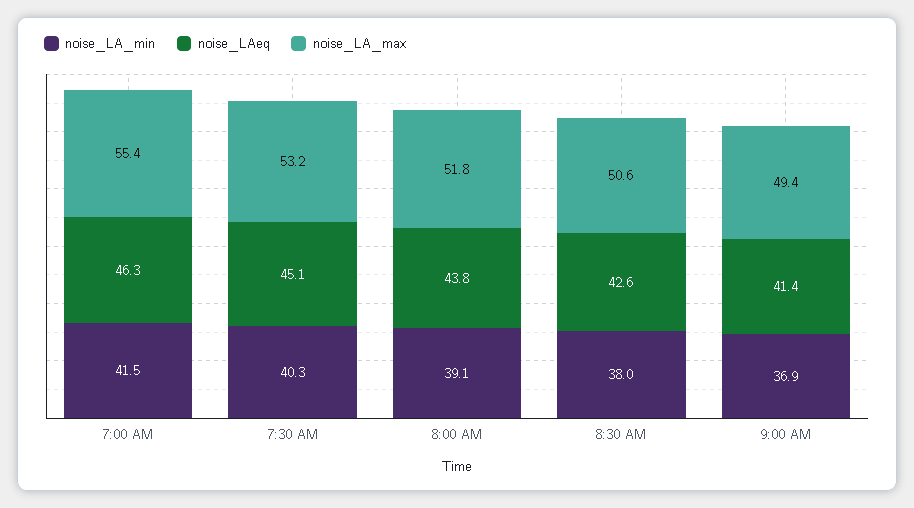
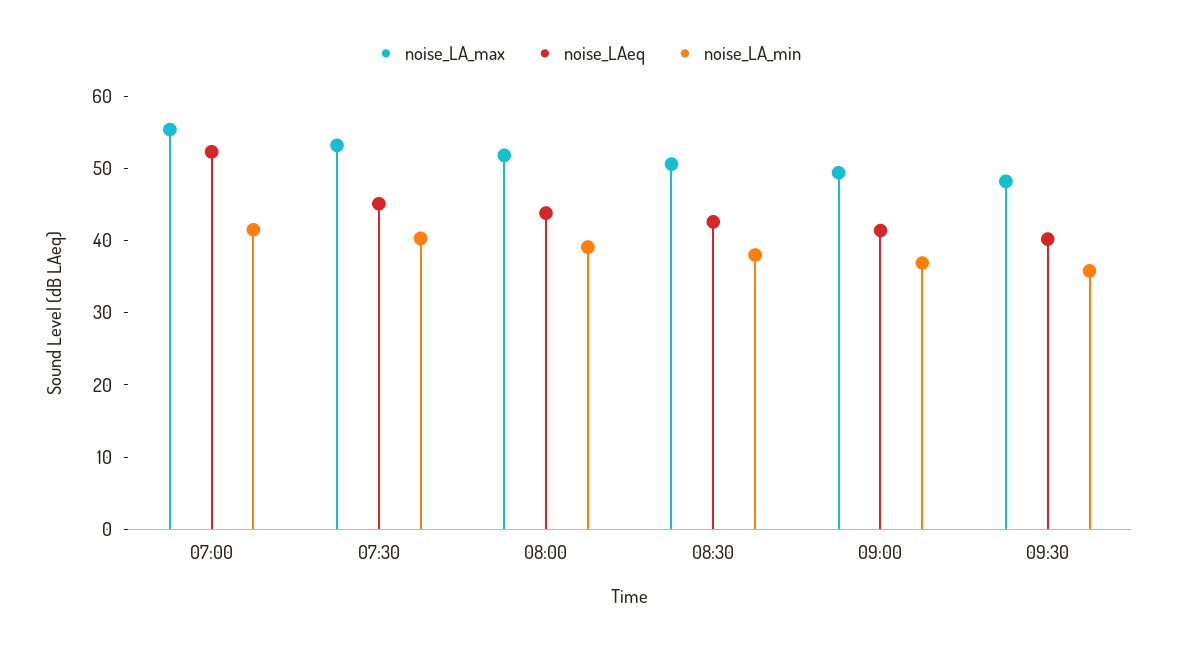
noise_LAeq, 7:00 AM: 46.3 -> 52
noise_LA_max, 09:30: none -> 48
noise_LAeq, 09:30: none -> 40
noise_LA_min, 09:30: none -> 36

